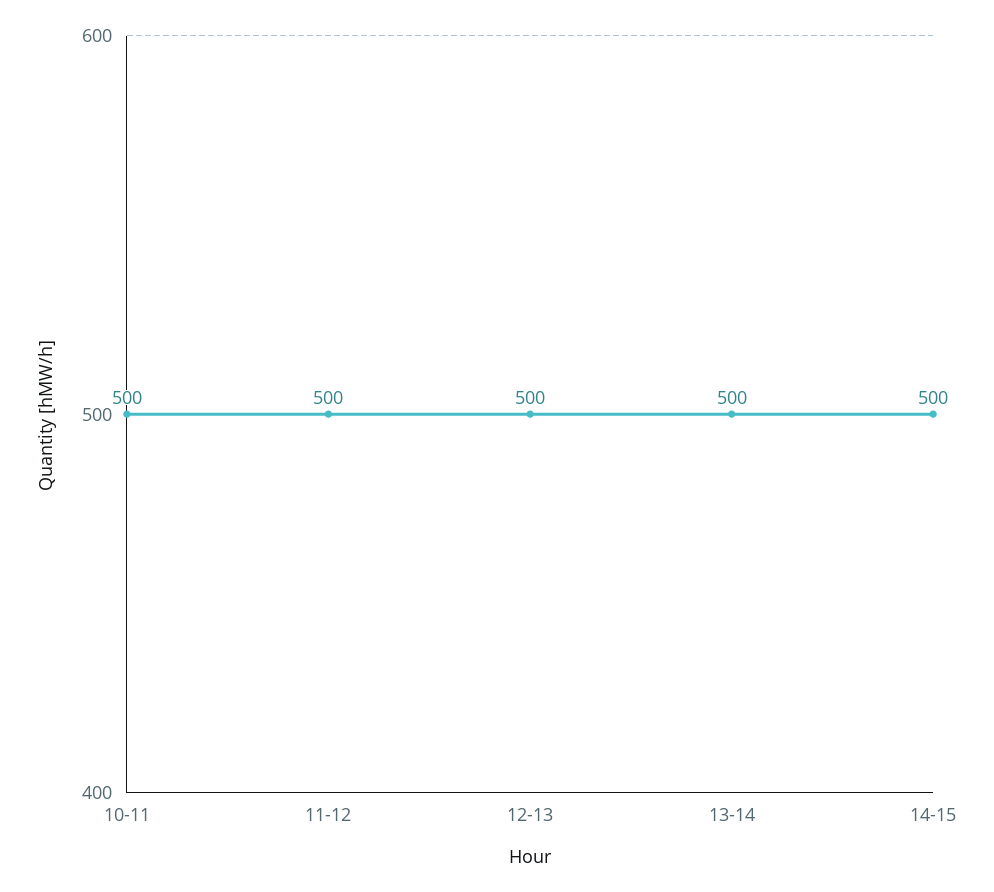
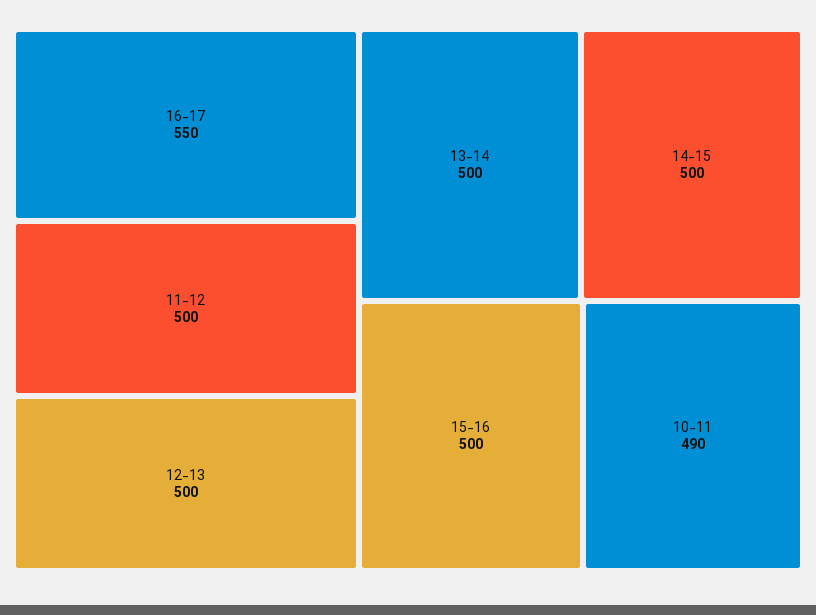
10-11: 500 -> 490
16-17: none -> 550
15-16: none -> 500

